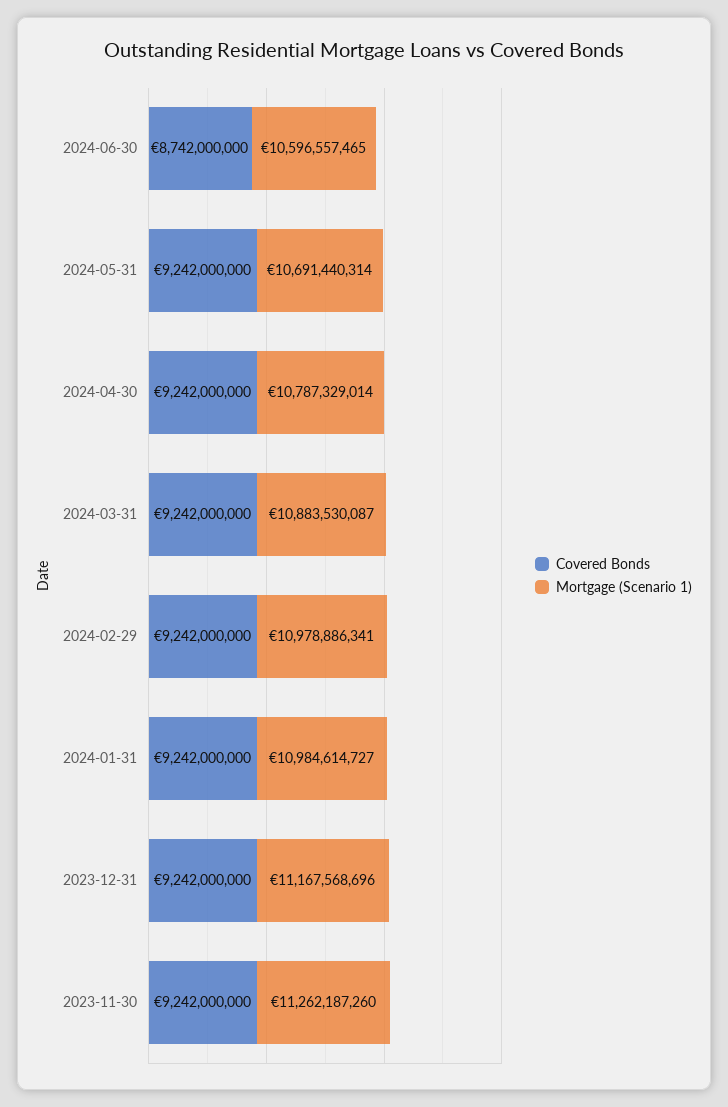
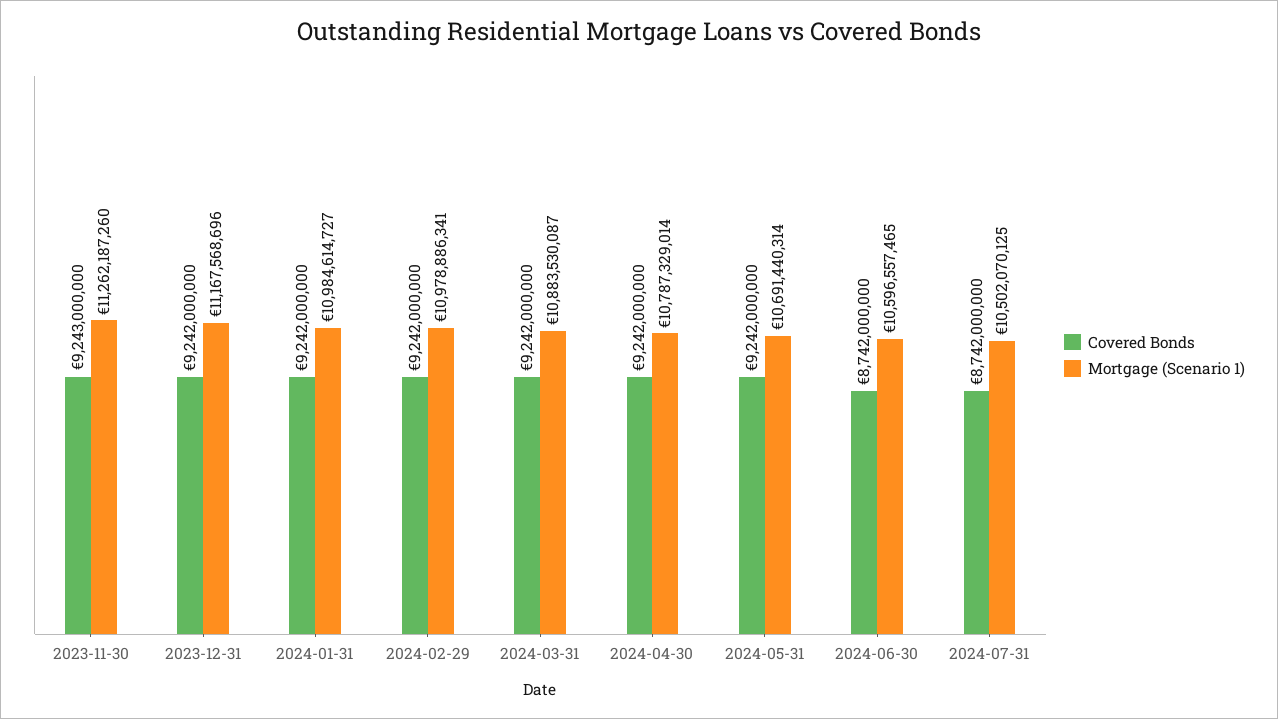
Covered Bonds, 2023-11-30: 9242000000 -> 9243000000
Covered Bonds, 2024-07-31: none -> 8742000000
Mortgage (Scenario 1), 2024-07-31: none -> 10502070125

